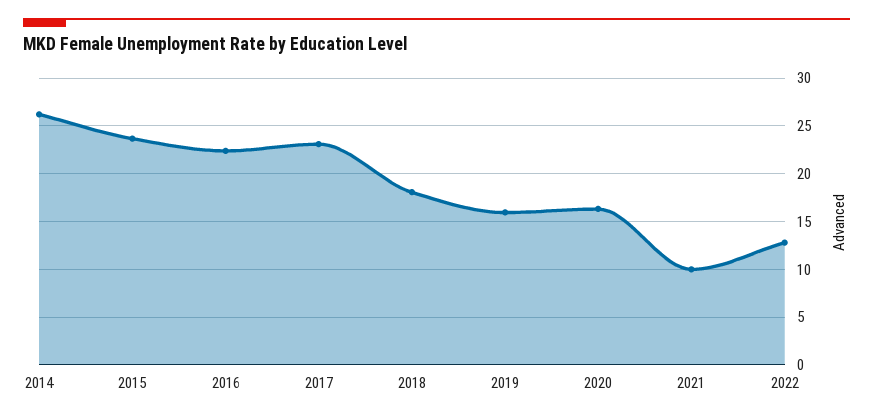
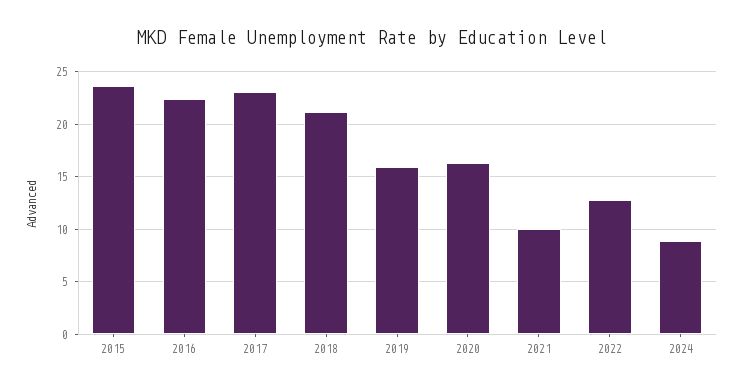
2014: 26 -> none
2018: 18 -> 21
2024: none -> 9

